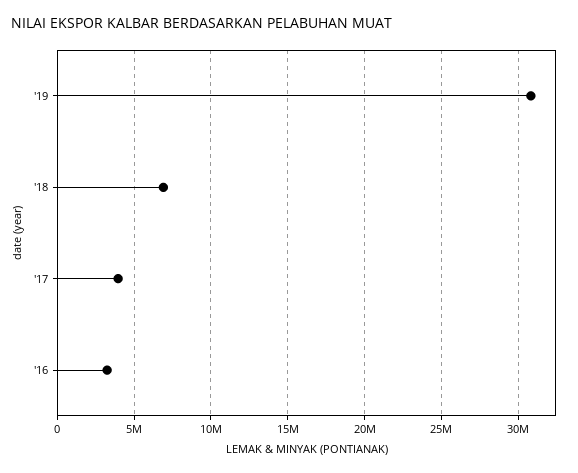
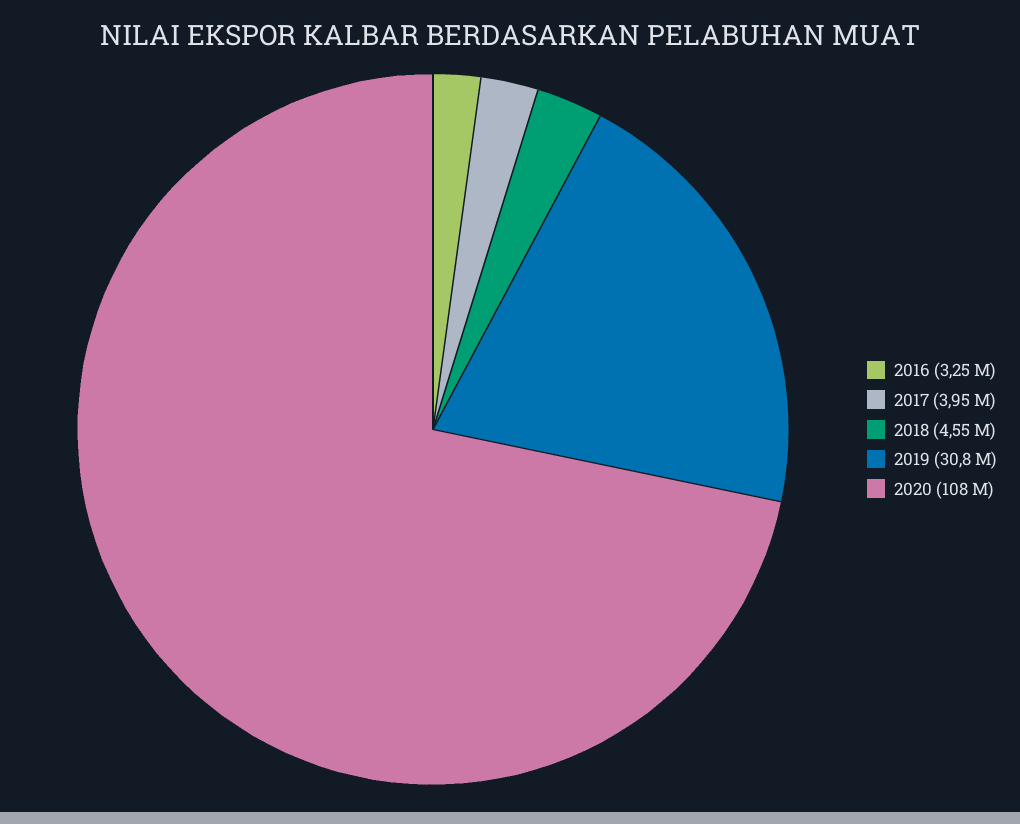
'18: 7000000 -> 4550000
2020: none -> 108000000

